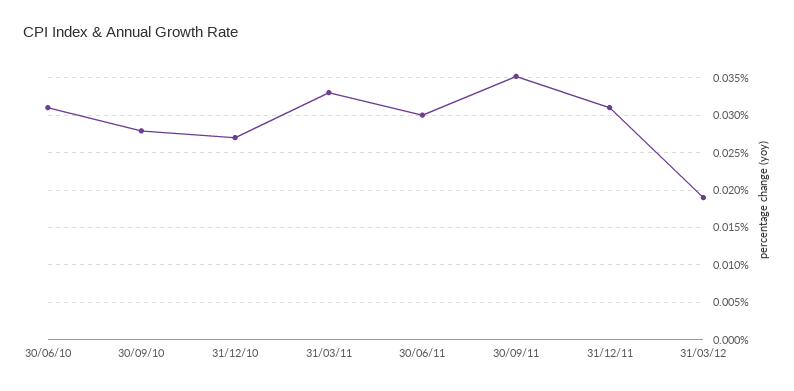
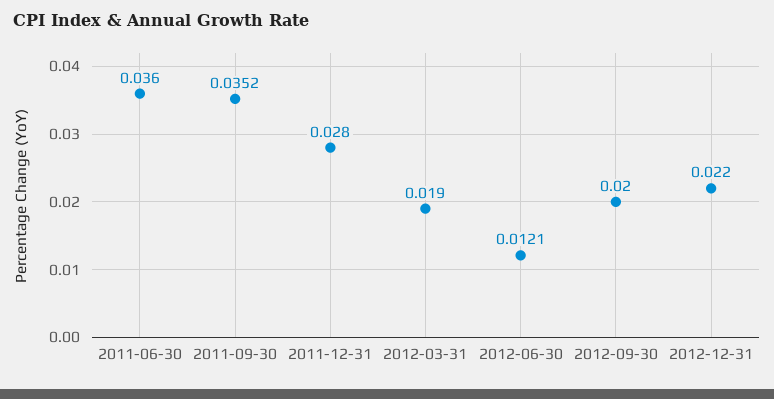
30/06/10: 0.031 -> none
30/09/10: 0.028 -> none
31/12/10: 0.027 -> none
31/03/11: 0.033 -> none
30/06/11: 0.03 -> 0.036
31/12/11: 0.031 -> 0.028
2012-06-30: none -> 0.0121
2012-09-30: none -> 0.02
2012-12-31: none -> 0.022

